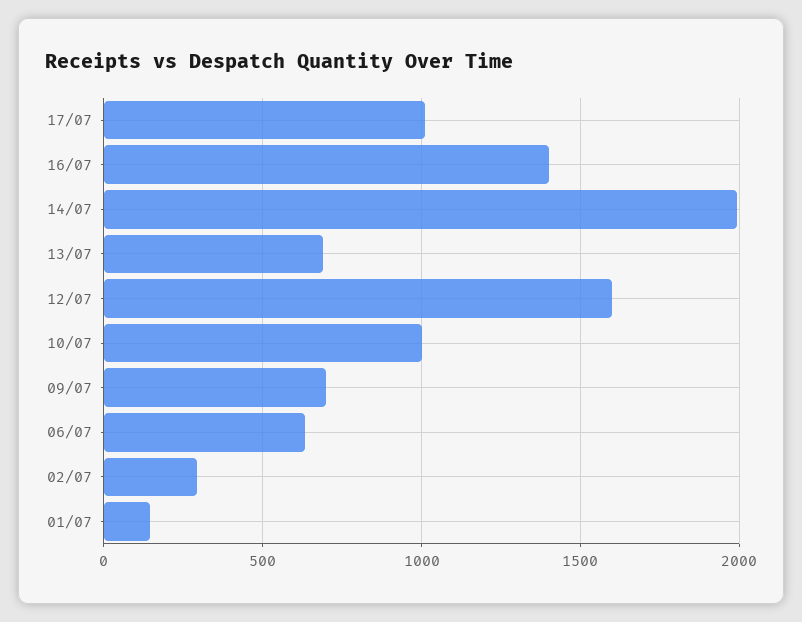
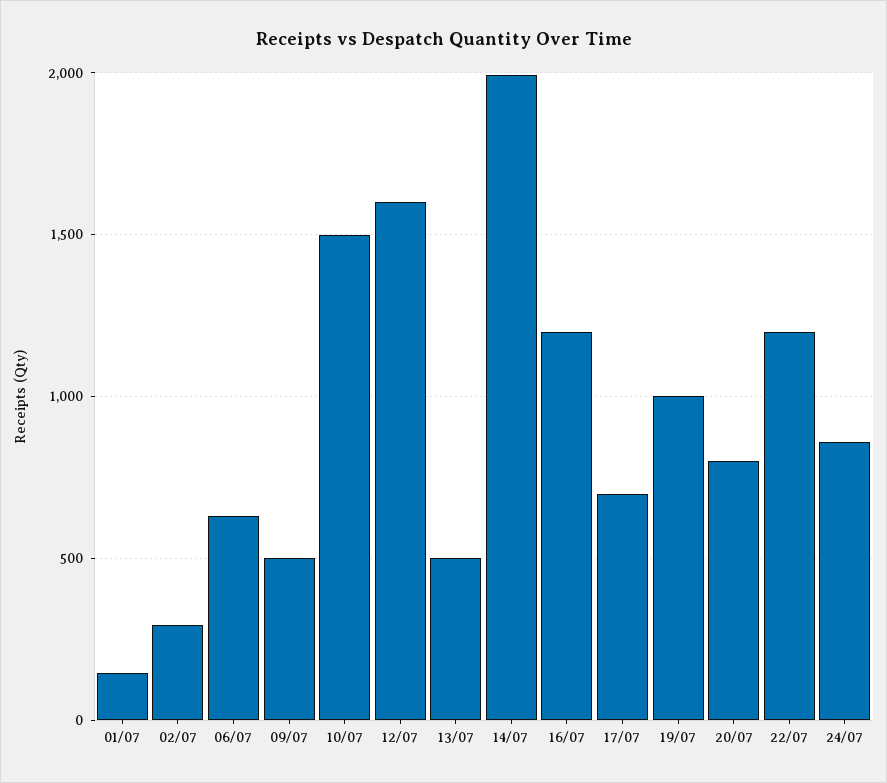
17/07: 1000 -> 700
16/07: 1400 -> 1200
13/07: 700 -> 500
10/07: 1000 -> 1500
09/07: 700 -> 500
19/07: none -> 1000
20/07: none -> 800
22/07: none -> 1200
24/07: none -> 850

